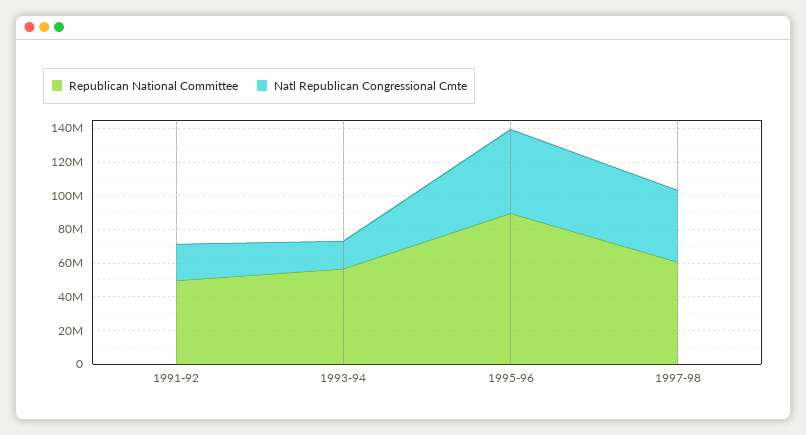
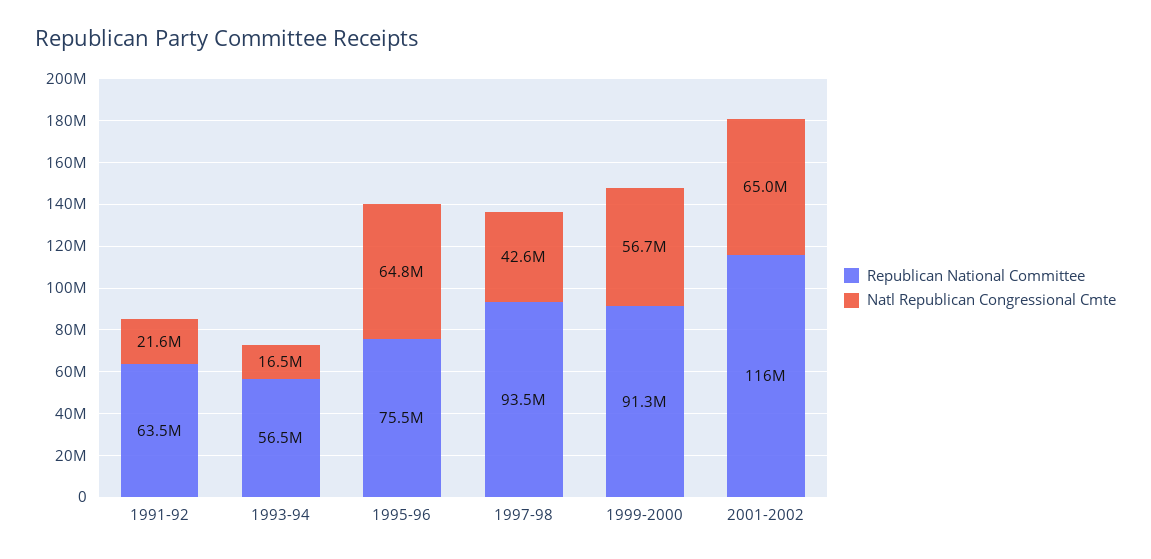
Republican National Committee, 1991-92: 50000000 -> 63500000
Republican National Committee, 1995-96: 90000000 -> 75500000
Natl Republican Congressional Cmte, 1995-96: 50000000 -> 64800000
Republican National Committee, 1997-98: 60000000 -> 93500000
Republican National Committee, 1999-2000: none -> 91300000
Natl Republican Congressional Cmte, 1999-2000: none -> 56700000
Republican National Committee, 2001-2002: none -> 116000000
Natl Republican Congressional Cmte, 2001-2002: none -> 65000000

